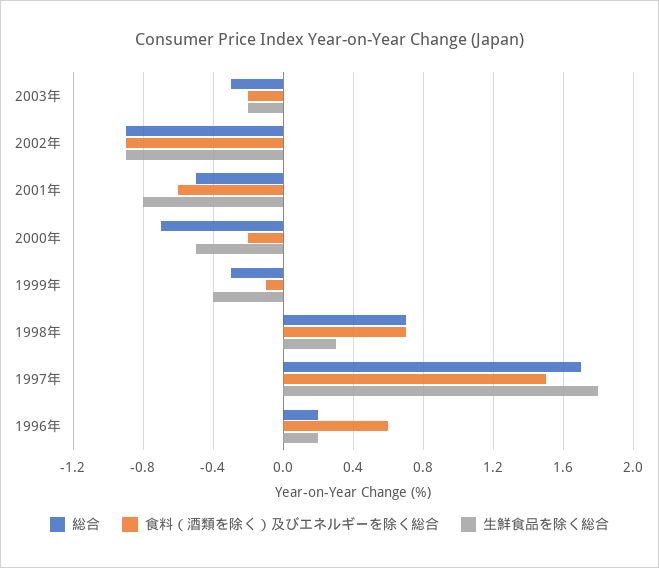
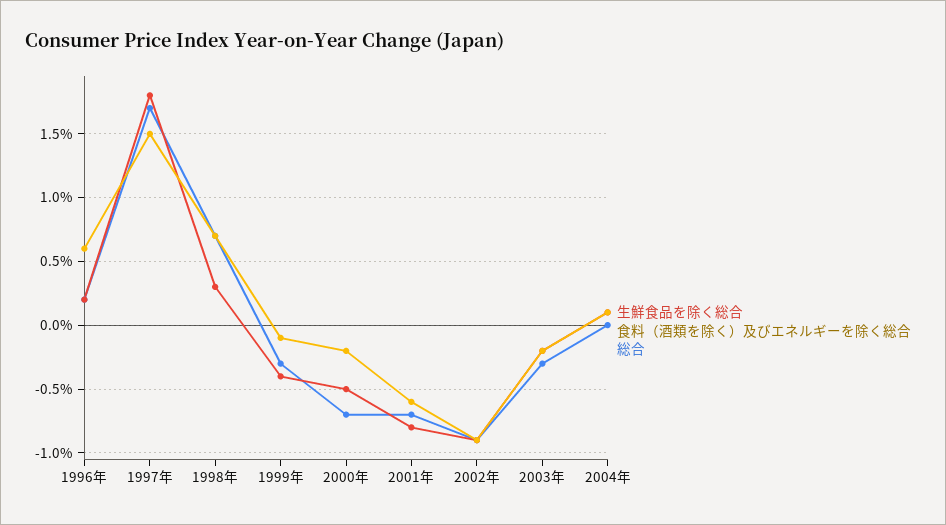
総合, 2001年: -0.5 -> -0.7
生鮮食品を除く総合, 2004年: none -> 0.1
食料（酒類を除く）及びエネルギーを除く総合, 2004年: none -> 0.1
総合, 2004年: none -> 0

